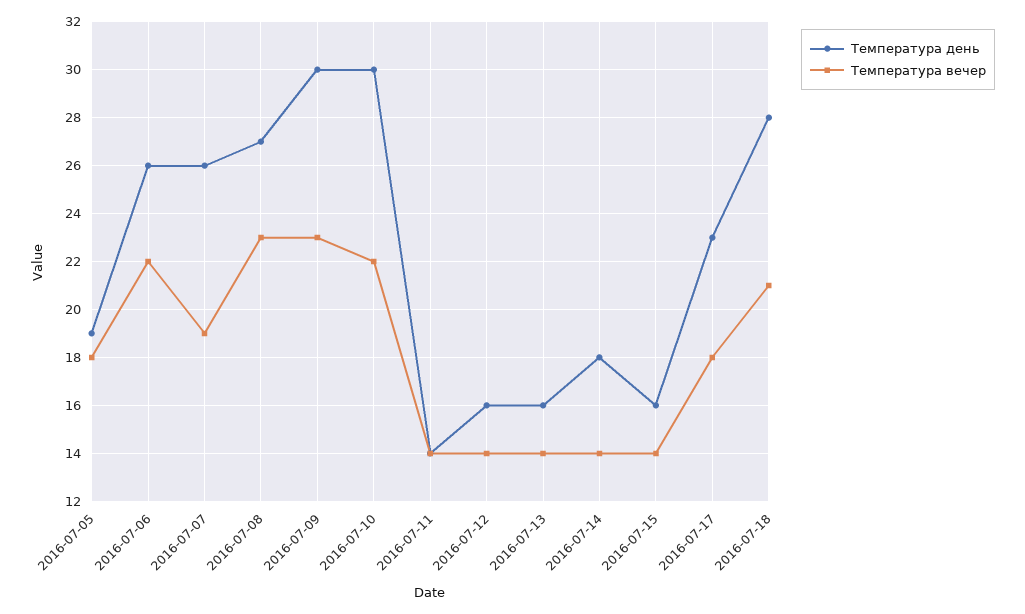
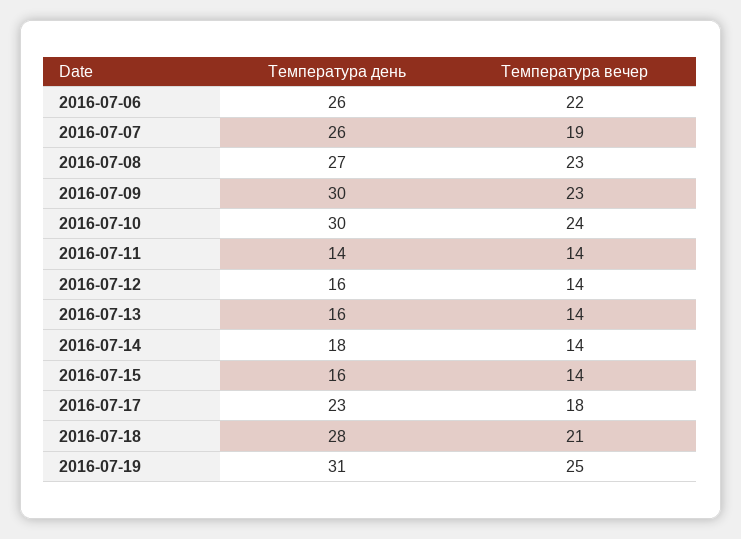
Температура день, 2016-07-05: 19 -> none
Температура вечер, 2016-07-05: 18 -> none
Температура вечер, 2016-07-10: 22 -> 24
Температура день, 2016-07-19: none -> 31
Температура вечер, 2016-07-19: none -> 25

